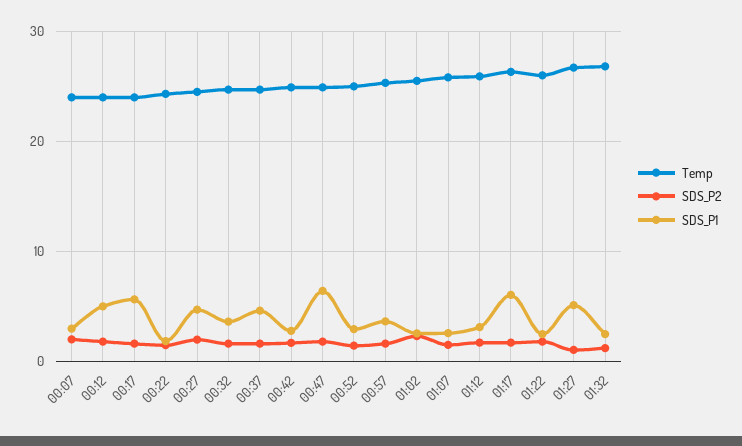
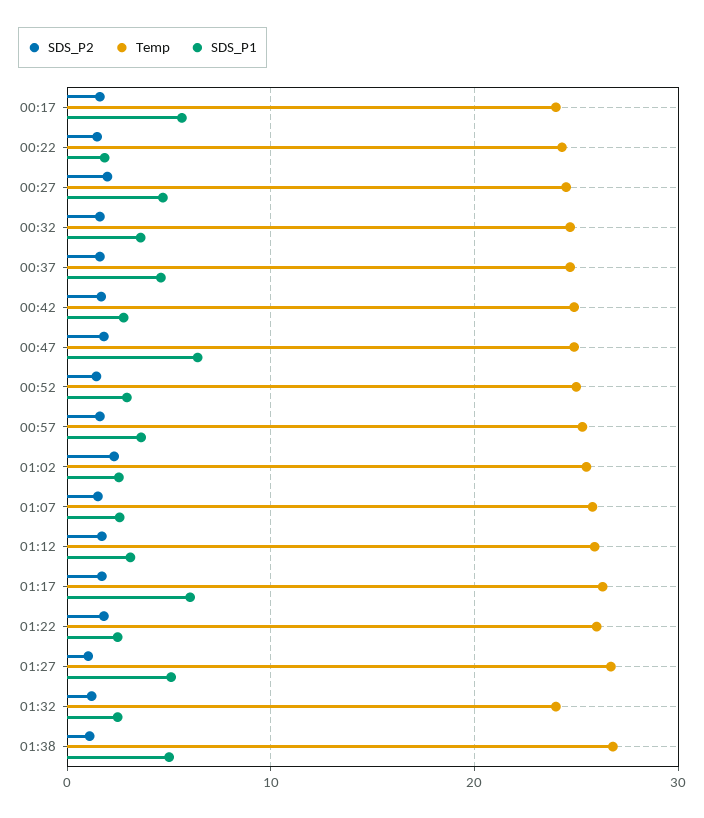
Temp, 00:07: 24 -> none
SDS_P2, 00:07: 2 -> none
SDS_P1, 00:07: 3 -> none
Temp, 00:12: 24 -> none
SDS_P2, 00:12: 2 -> none
SDS_P1, 00:12: 5 -> none
Temp, 01:32: 27 -> 24
SDS_P2, 01:38: none -> 1
Temp, 01:38: none -> 27
SDS_P1, 01:38: none -> 5

